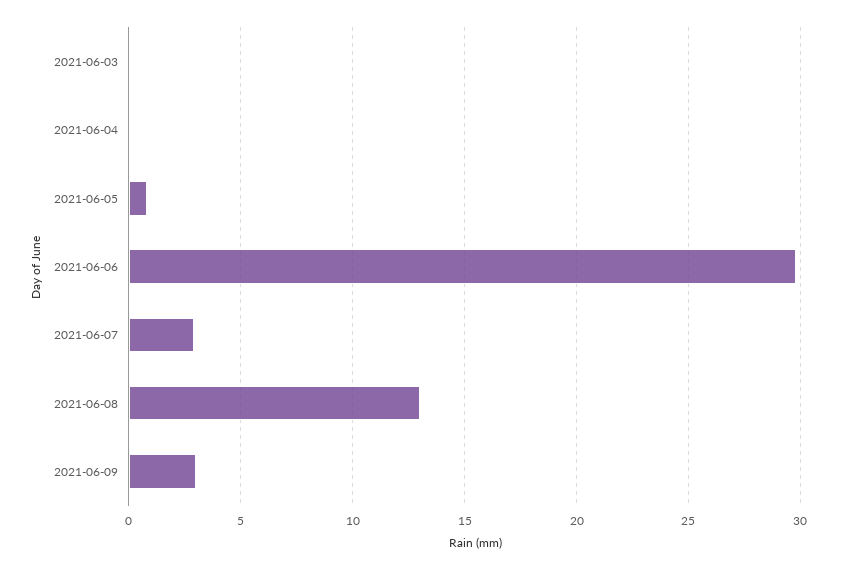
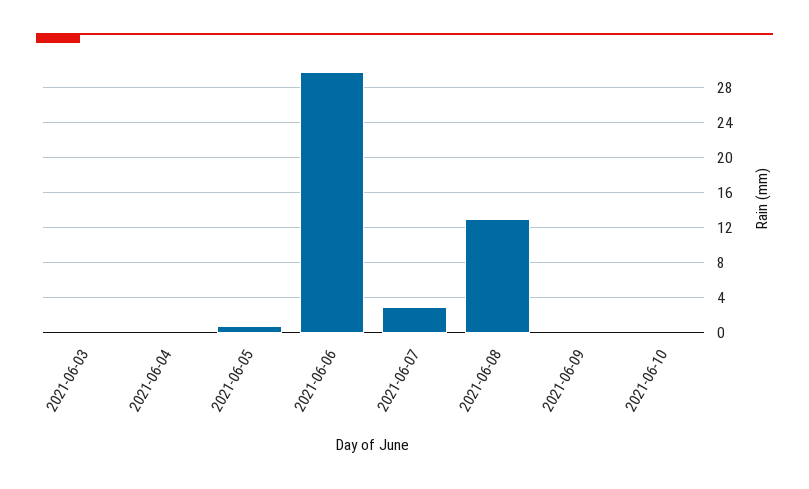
2021-06-09: 3 -> 0
2021-06-10: none -> 0

